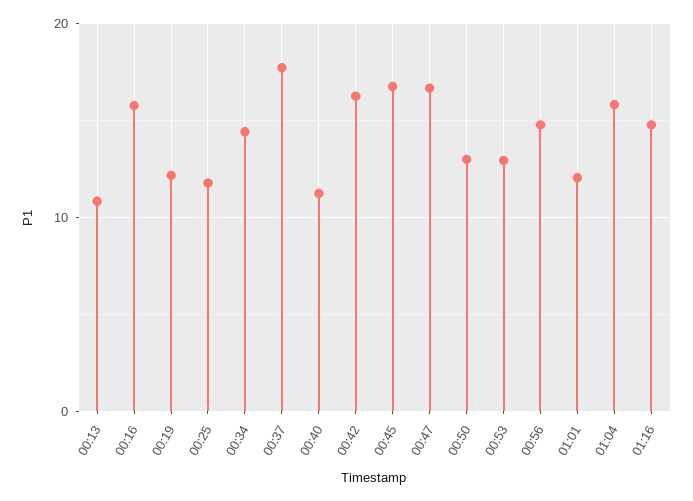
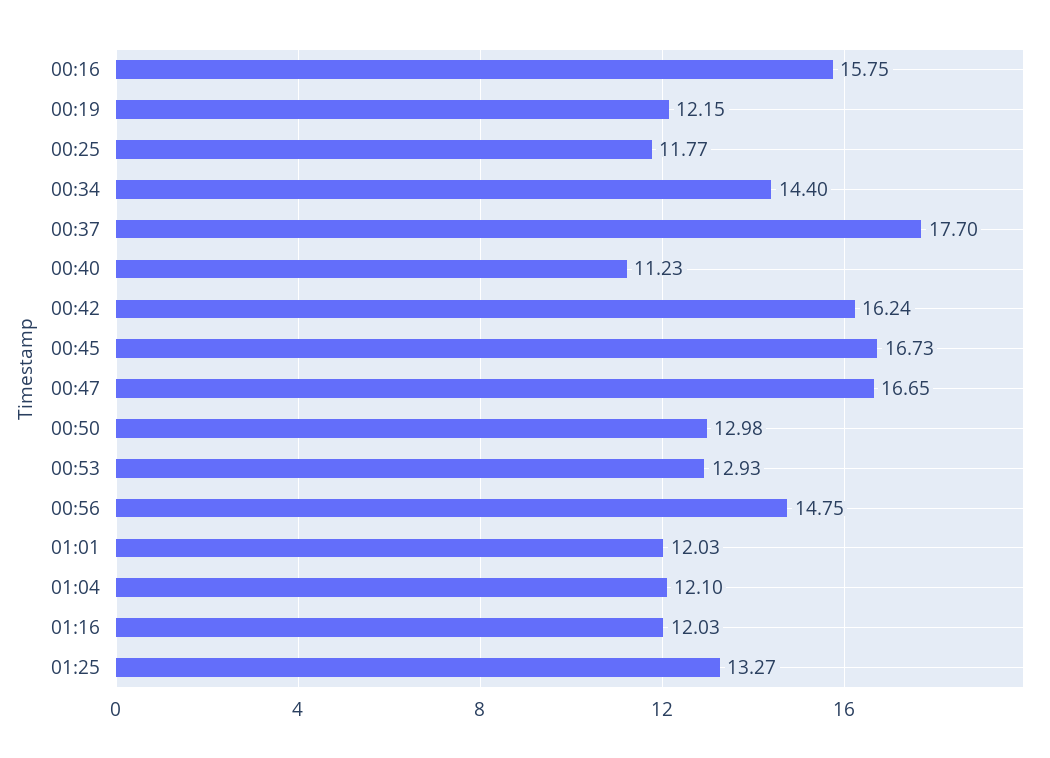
00:13: 11 -> none
01:04: 16 -> 12.1
01:16: 15 -> 12.03
01:25: none -> 13.27

